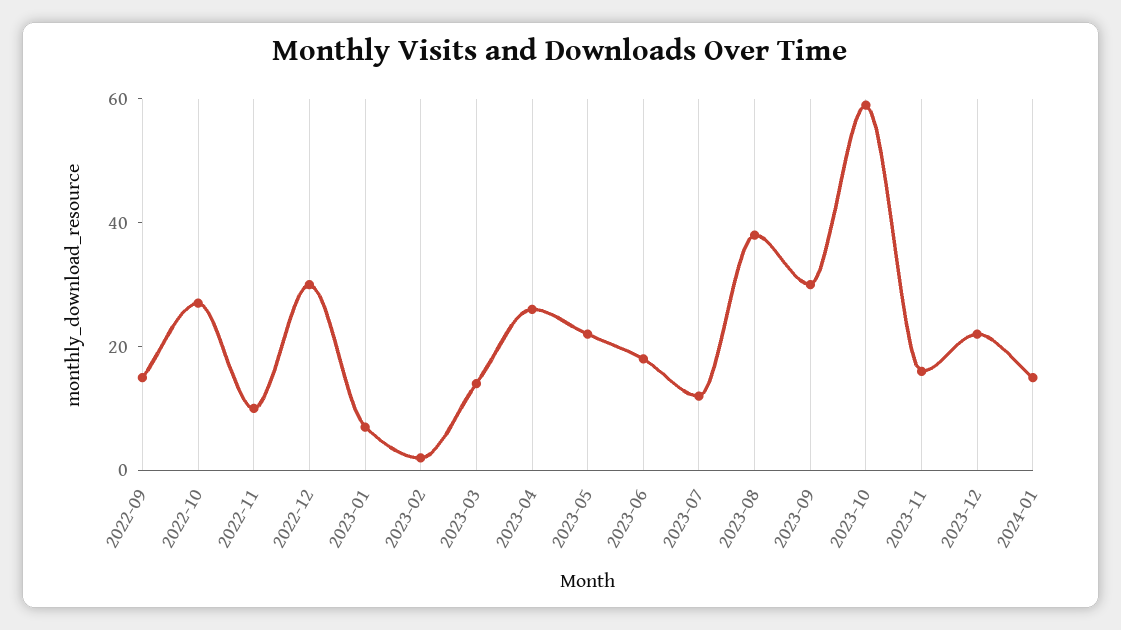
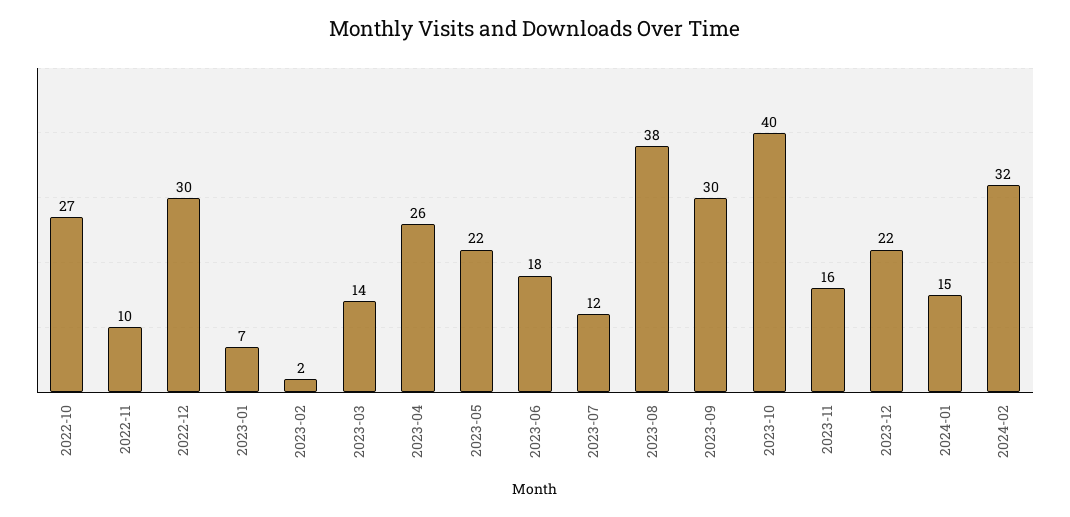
2022-09: 15 -> none
2023-10: 60 -> 40
2024-02: none -> 32

